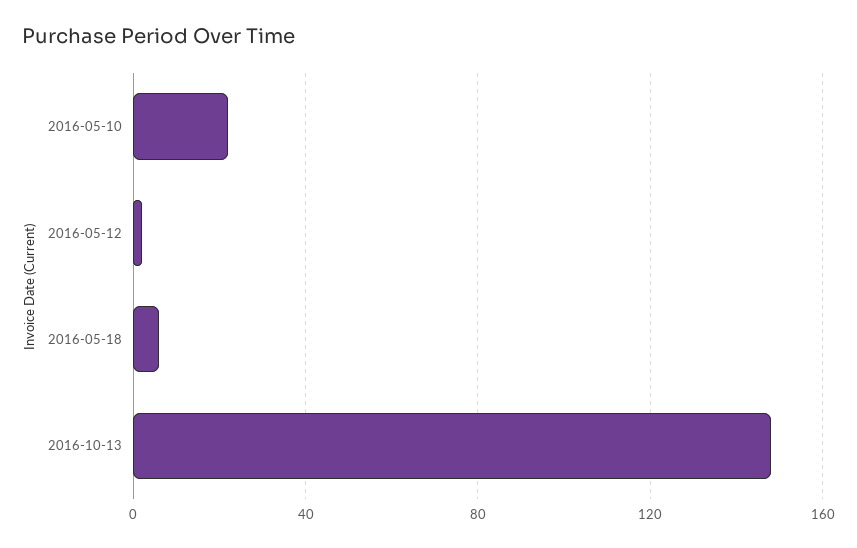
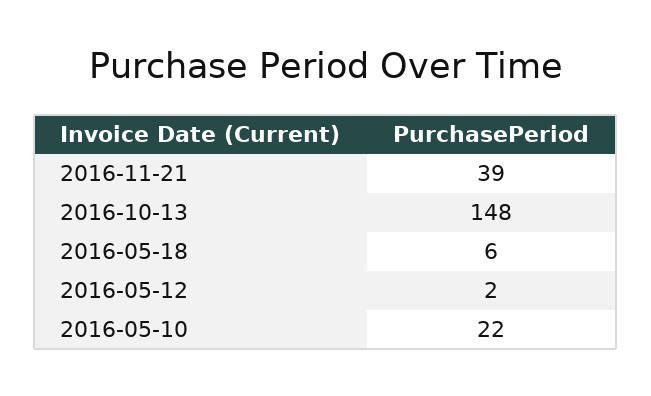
2016-11-21: none -> 39

